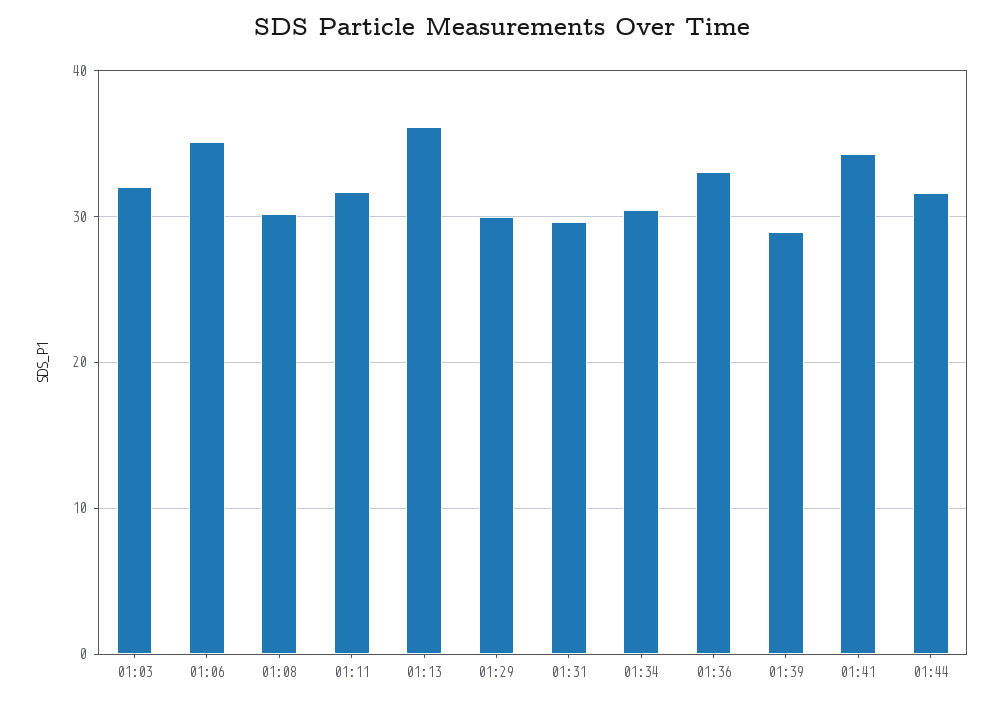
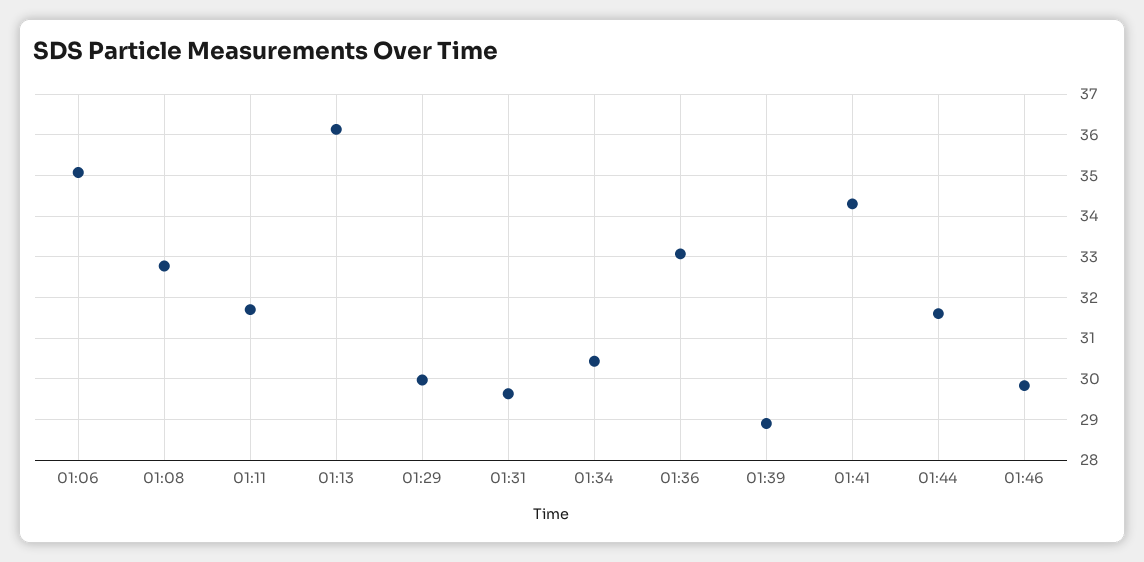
01:03: 32 -> none
01:08: 30 -> 32.8
01:46: none -> 29.8

